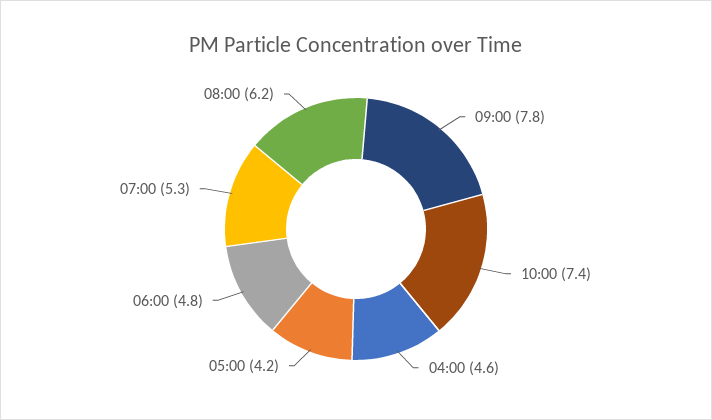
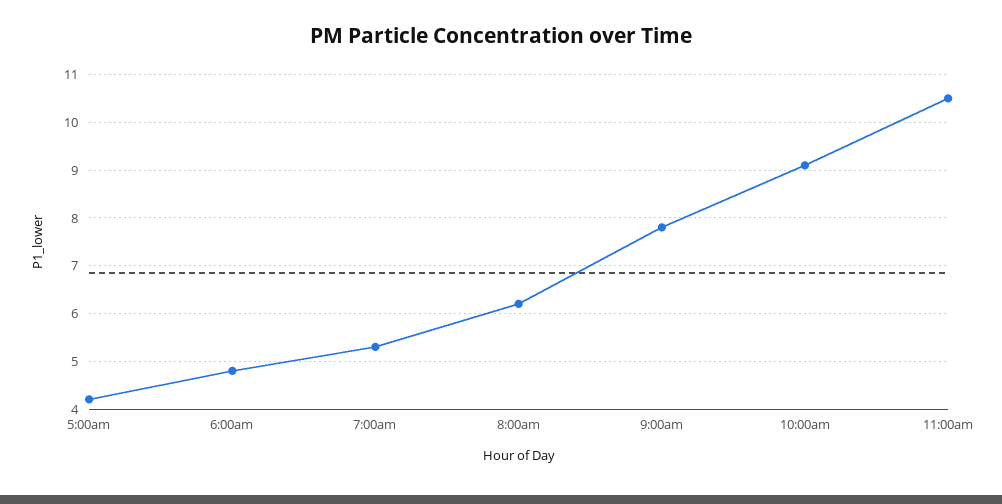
10:00: 7.4 -> 9
04:00: 4.6 -> none
11:00am: none -> 10.5

